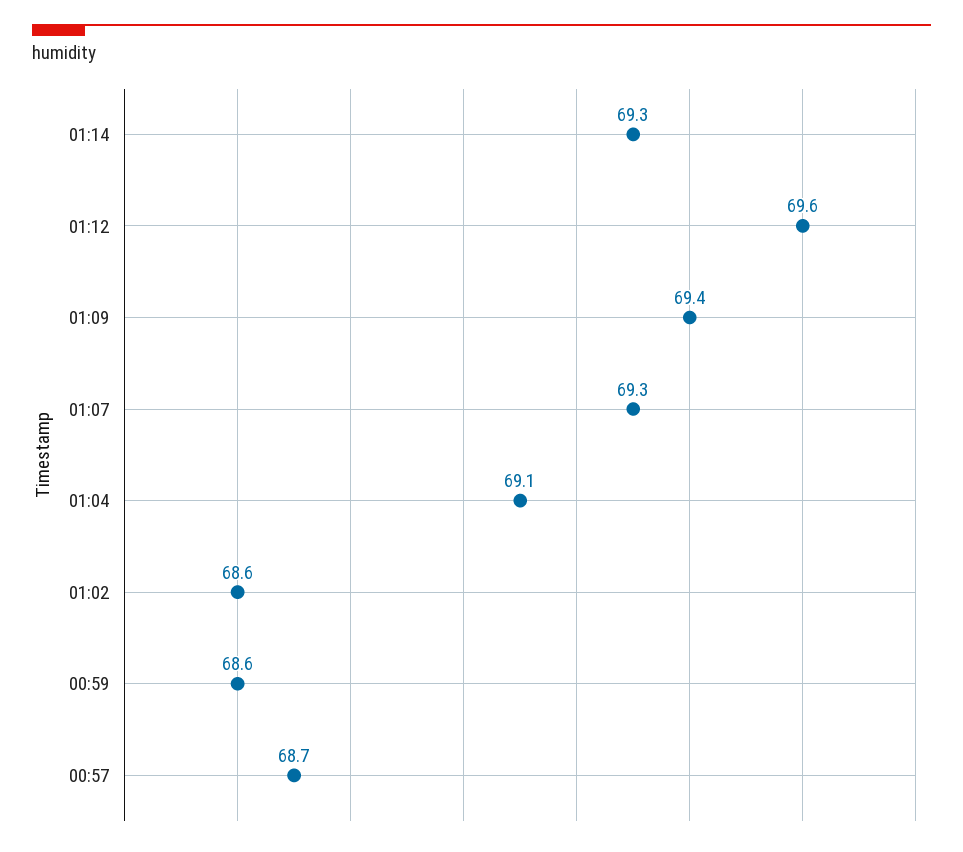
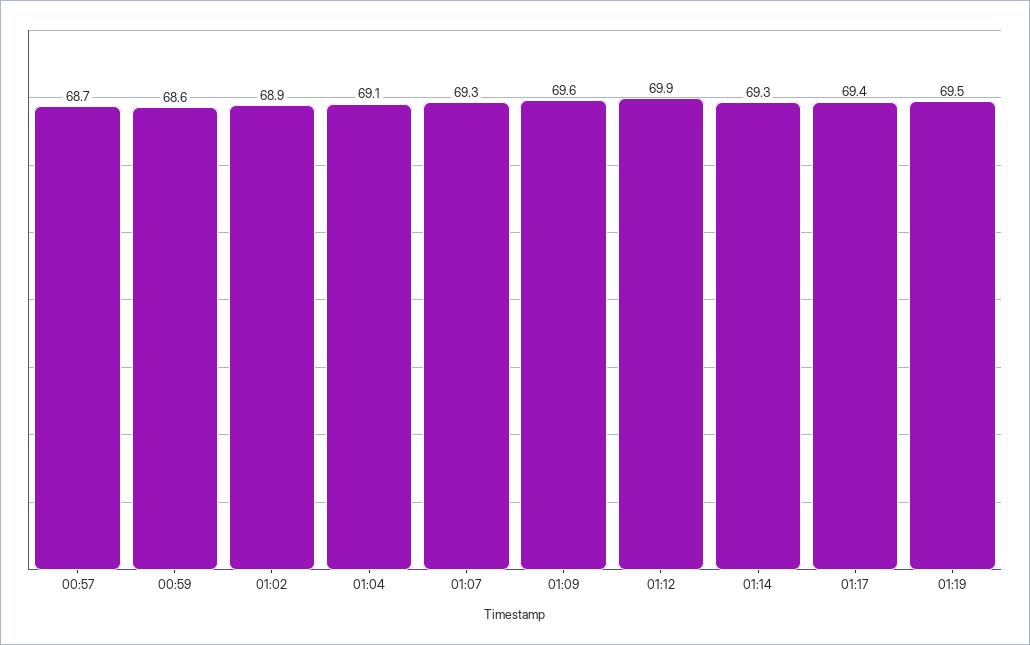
01:12: 69.6 -> 69.9
01:09: 69.4 -> 69.6
01:02: 68.6 -> 68.9
01:17: none -> 69.4
01:19: none -> 69.5

